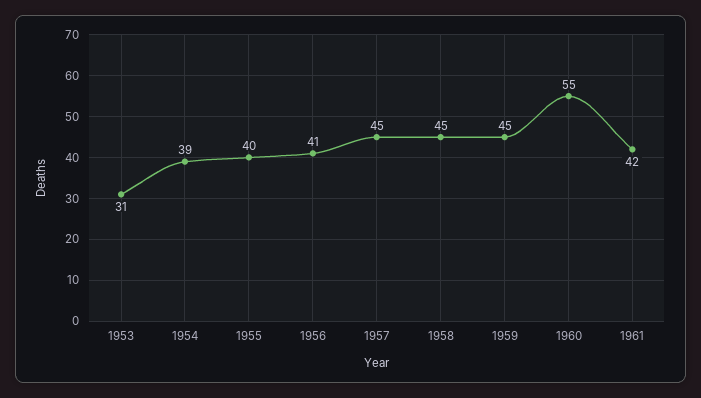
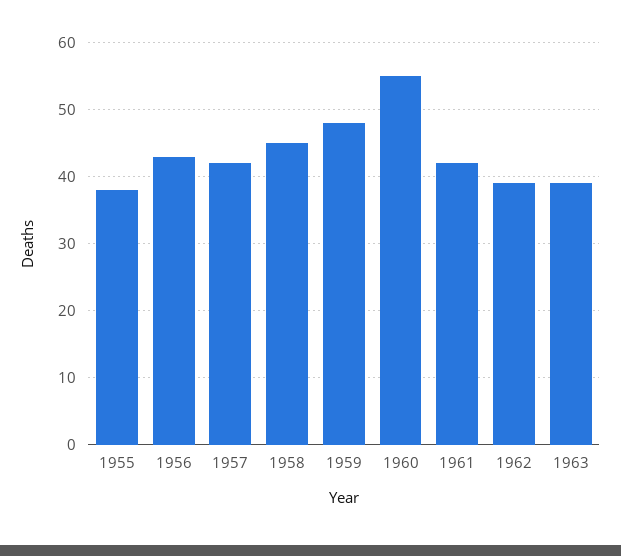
1953: 31 -> none
1954: 39 -> none
1955: 40 -> 38
1956: 41 -> 43
1957: 45 -> 42
1959: 45 -> 48
1962: none -> 39
1963: none -> 39

